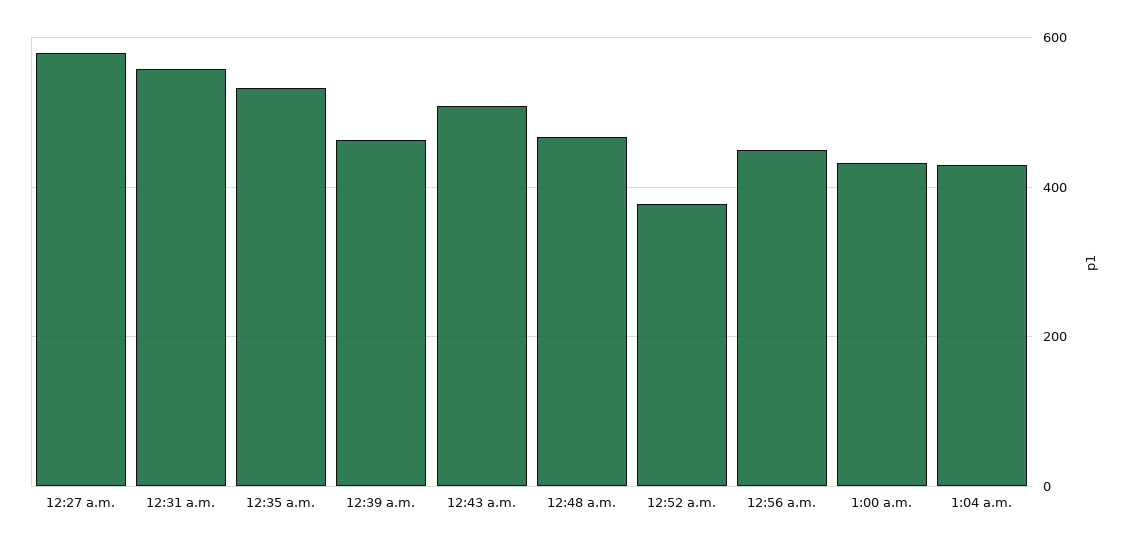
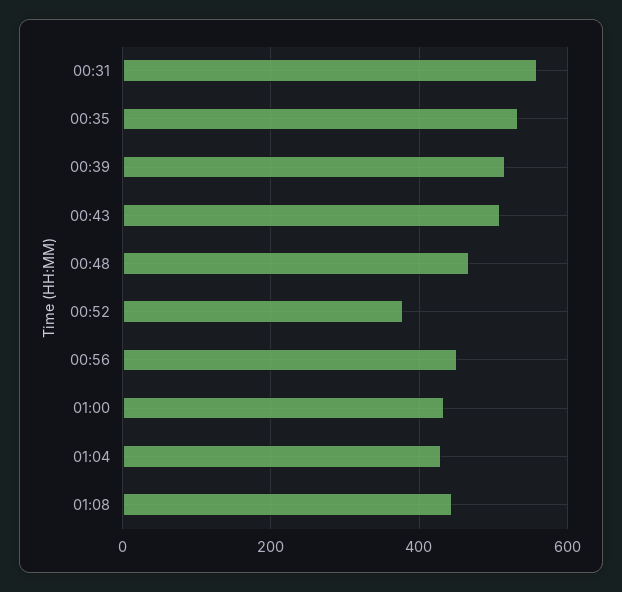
12:27 a.m.: 580 -> none
12:39 a.m.: 460 -> 520
01:08: none -> 440

